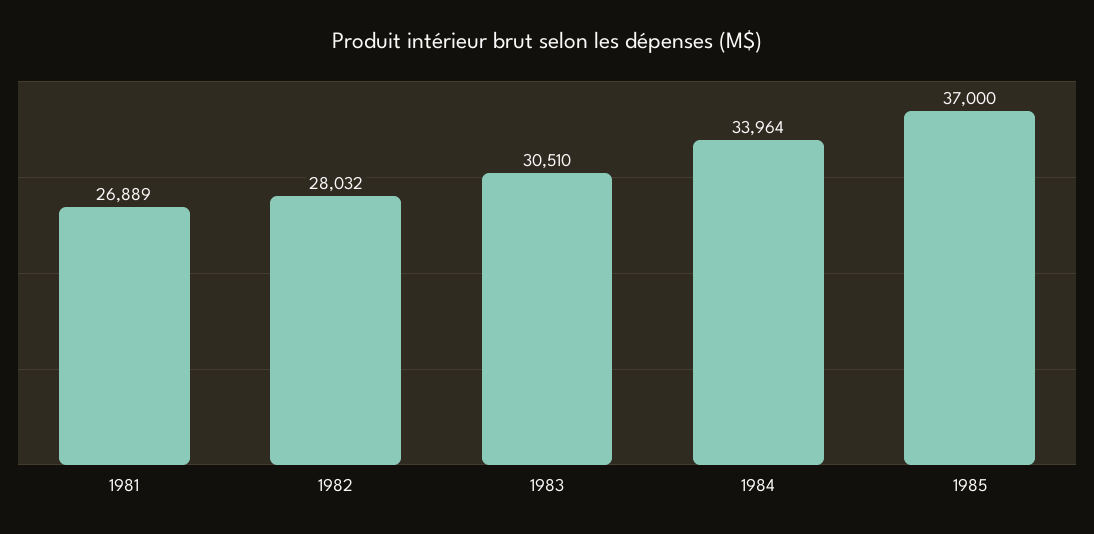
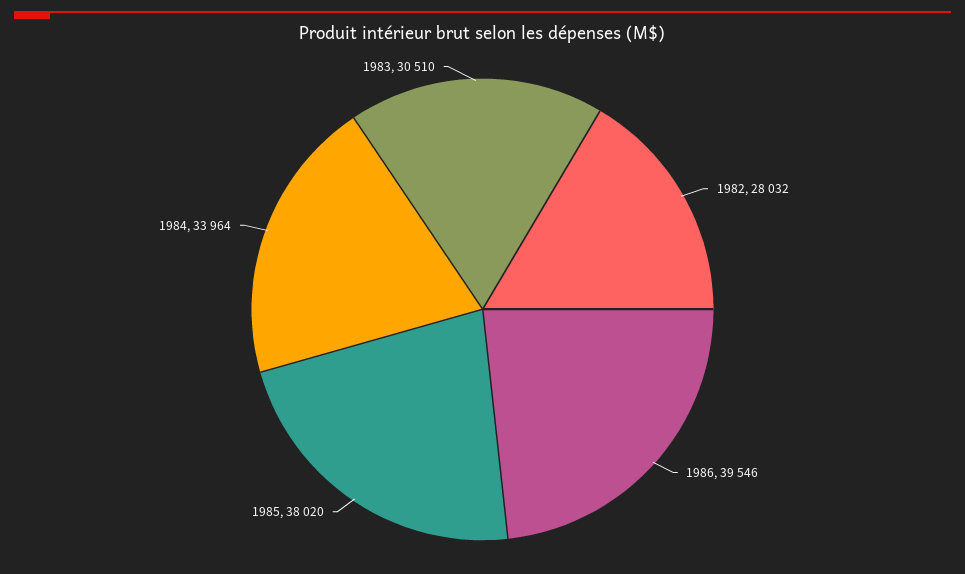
1981: 26889 -> none
1985: 37000 -> 38020
1986: none -> 39546

